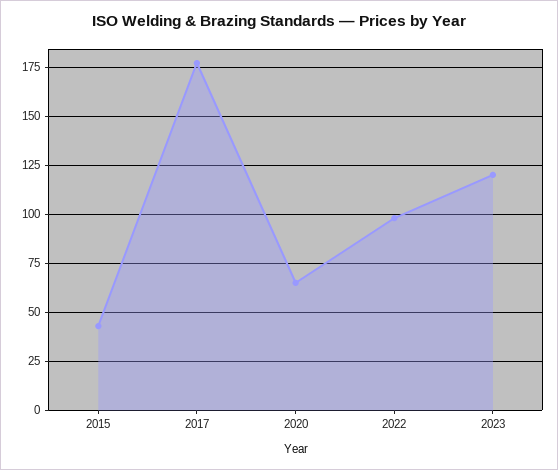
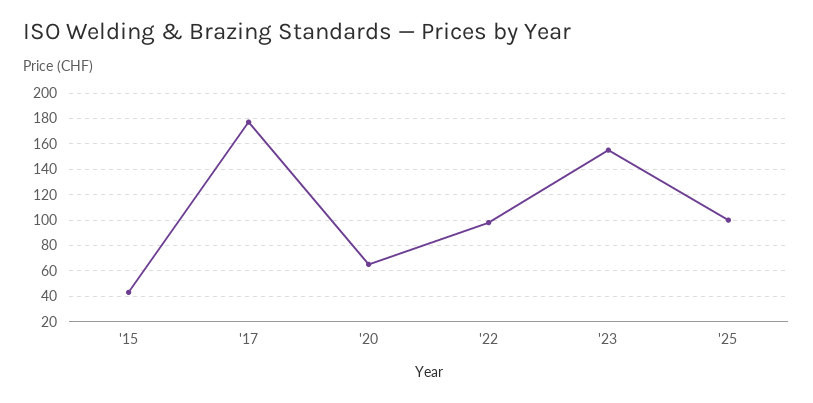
2023: 120 -> 155
'25: none -> 100

